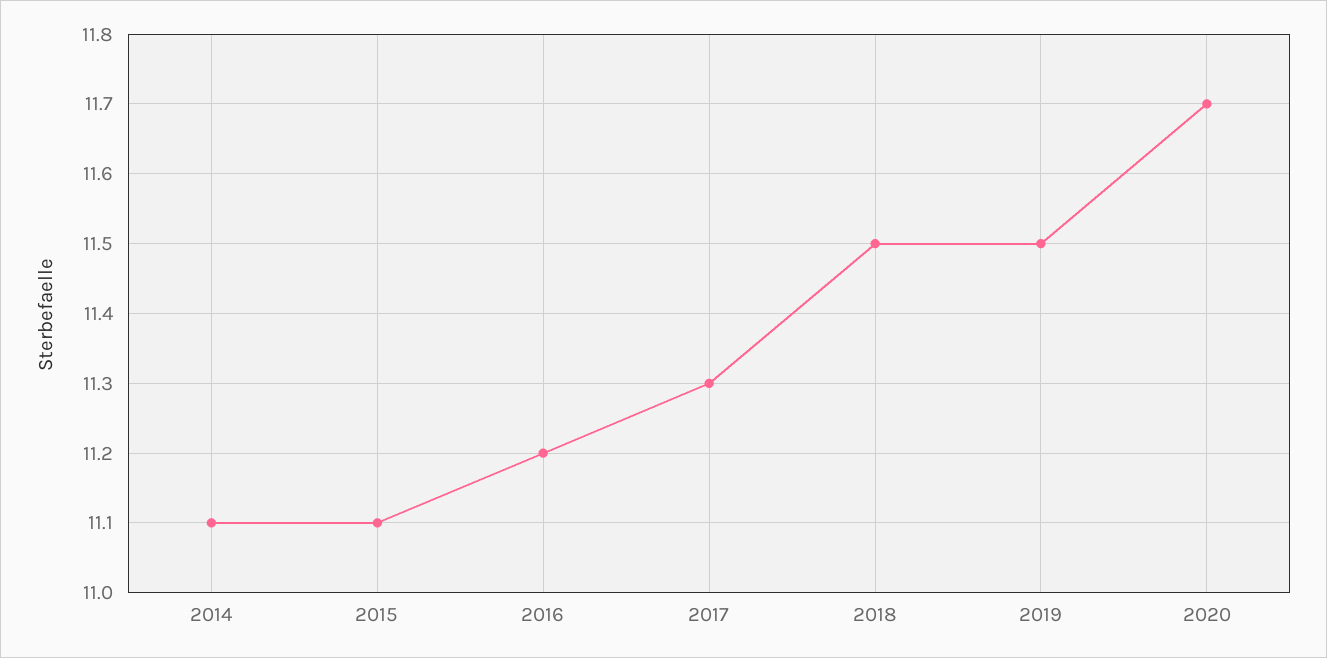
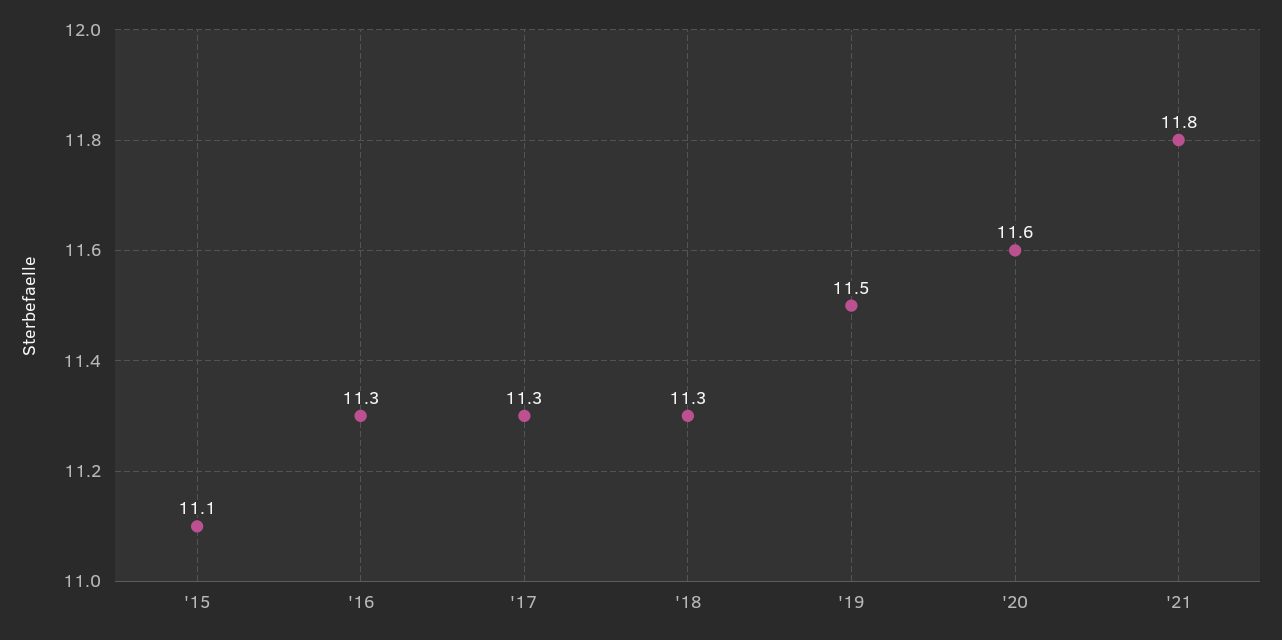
2014: 11.1 -> none
2016: 11.2 -> 11.3
2018: 11.5 -> 11.3
2020: 11.7 -> 11.6
'21: none -> 11.8

